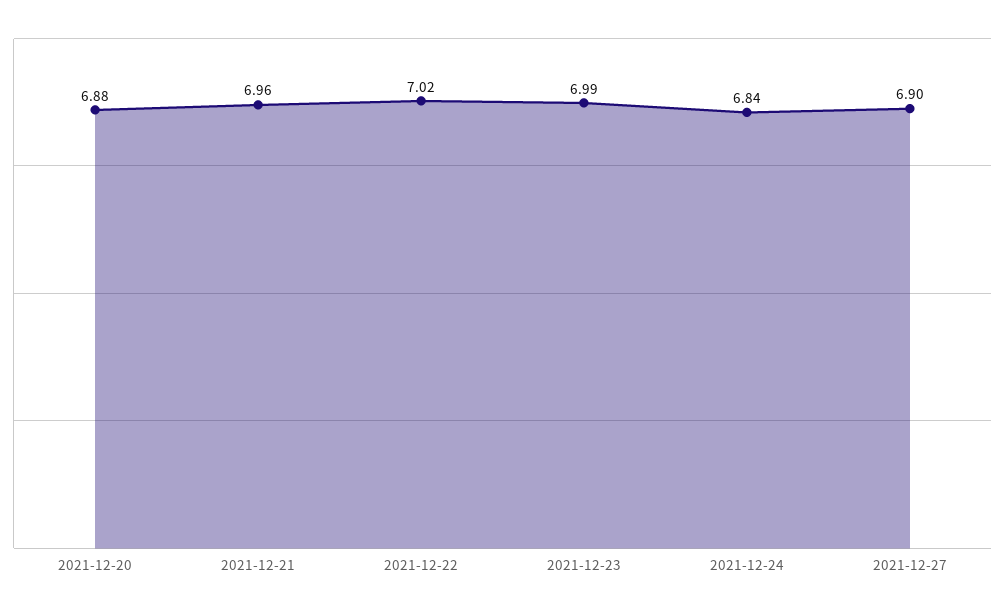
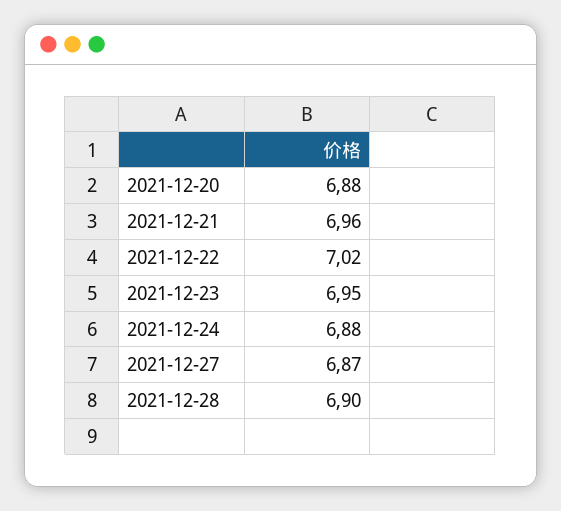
2021-12-23: 6.99 -> 6.95
2021-12-24: 6.84 -> 6.88
2021-12-27: 6.9 -> 6.87
2021-12-28: none -> 6.9

